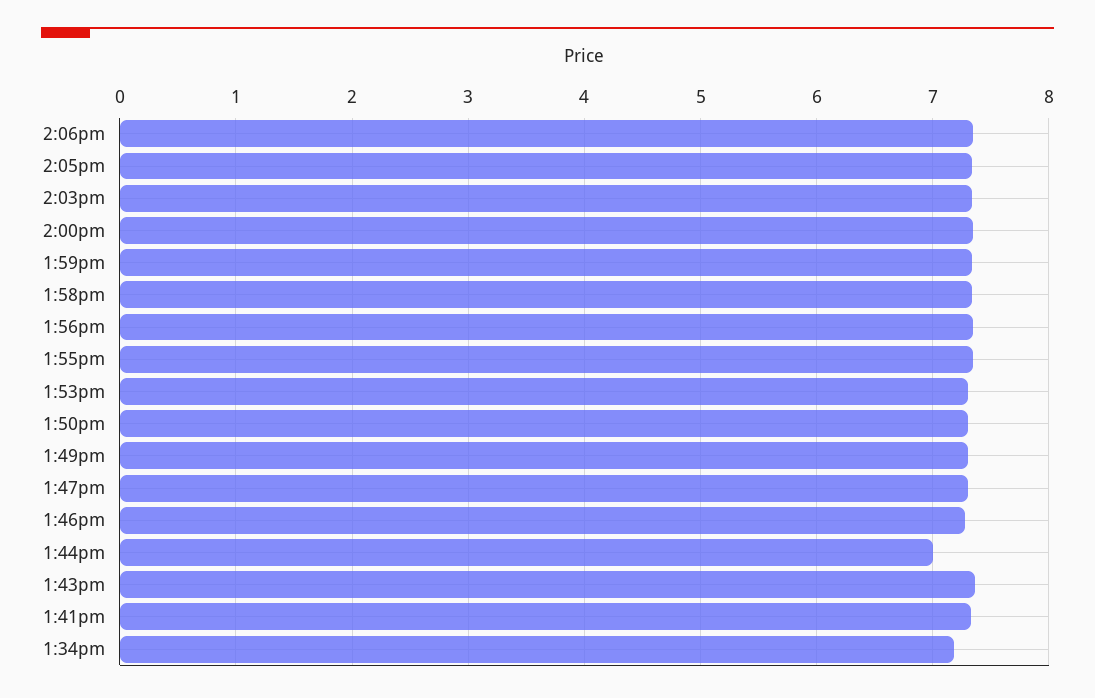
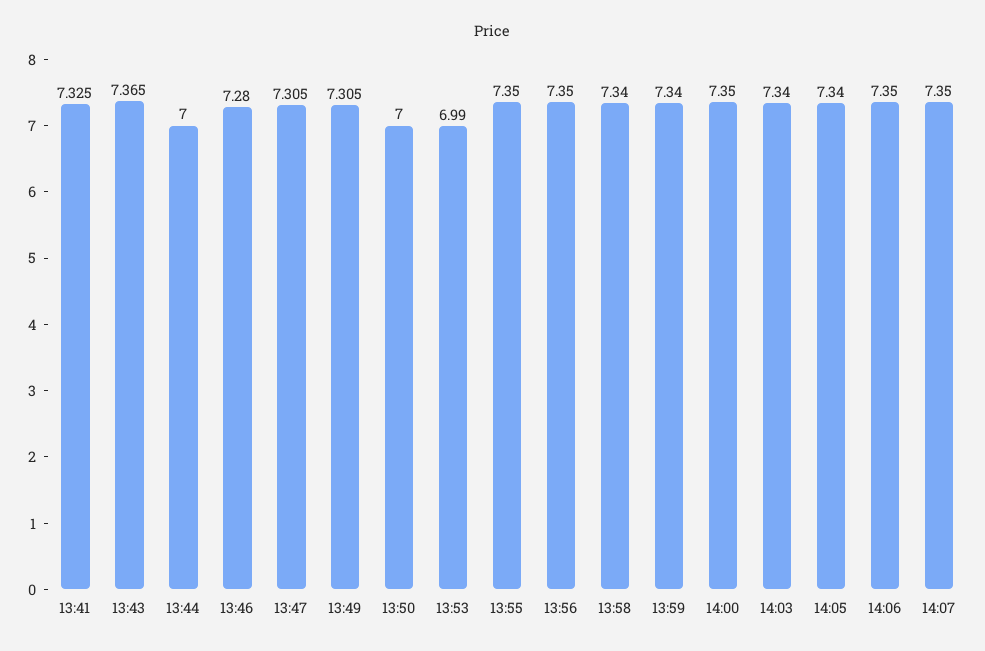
1:53pm: 7.3 -> 6.99
1:50pm: 7.3 -> 7
1:34pm: 7.2 -> none
14:07: none -> 7.35

